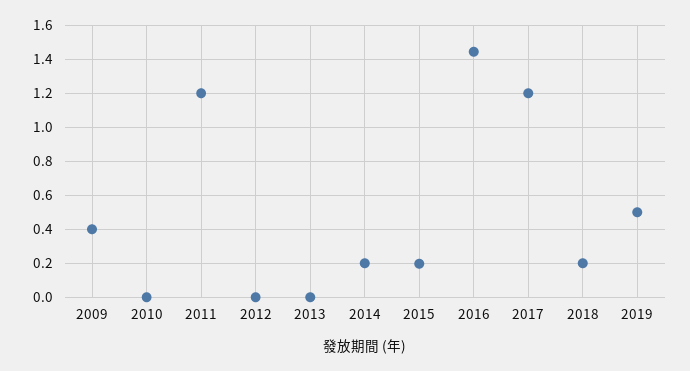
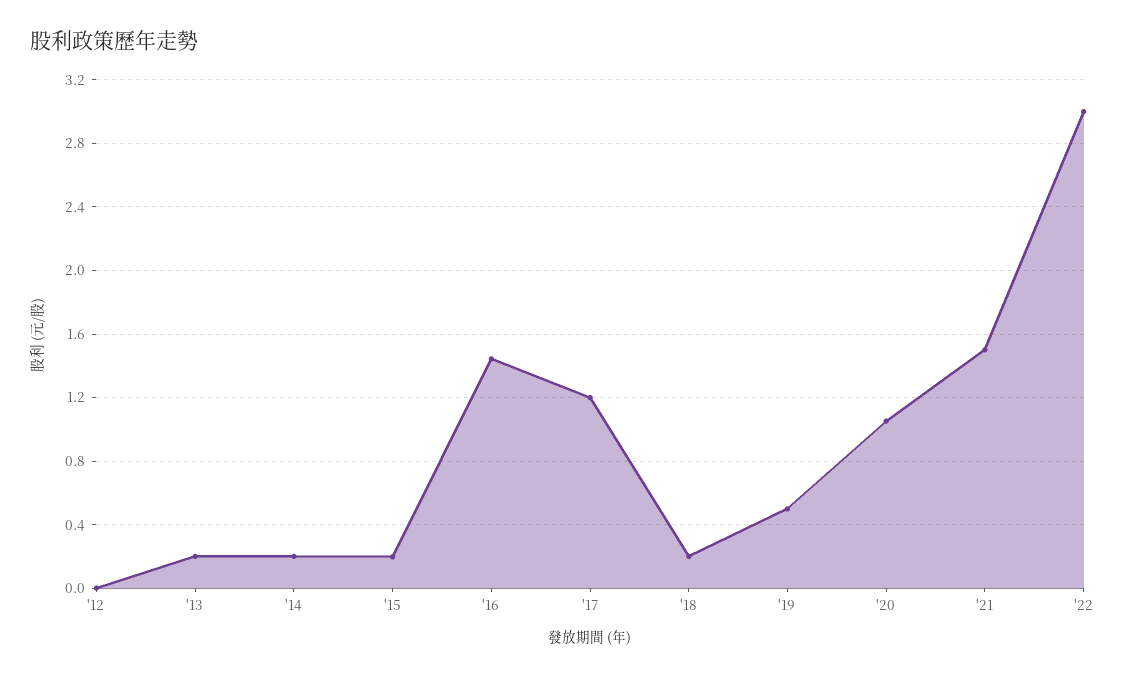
2009: 0.4 -> none
2010: 0 -> none
2011: 1.2 -> none
2013: 0 -> 0.2
'20: none -> 1.05
'21: none -> 1.5
'22: none -> 3

